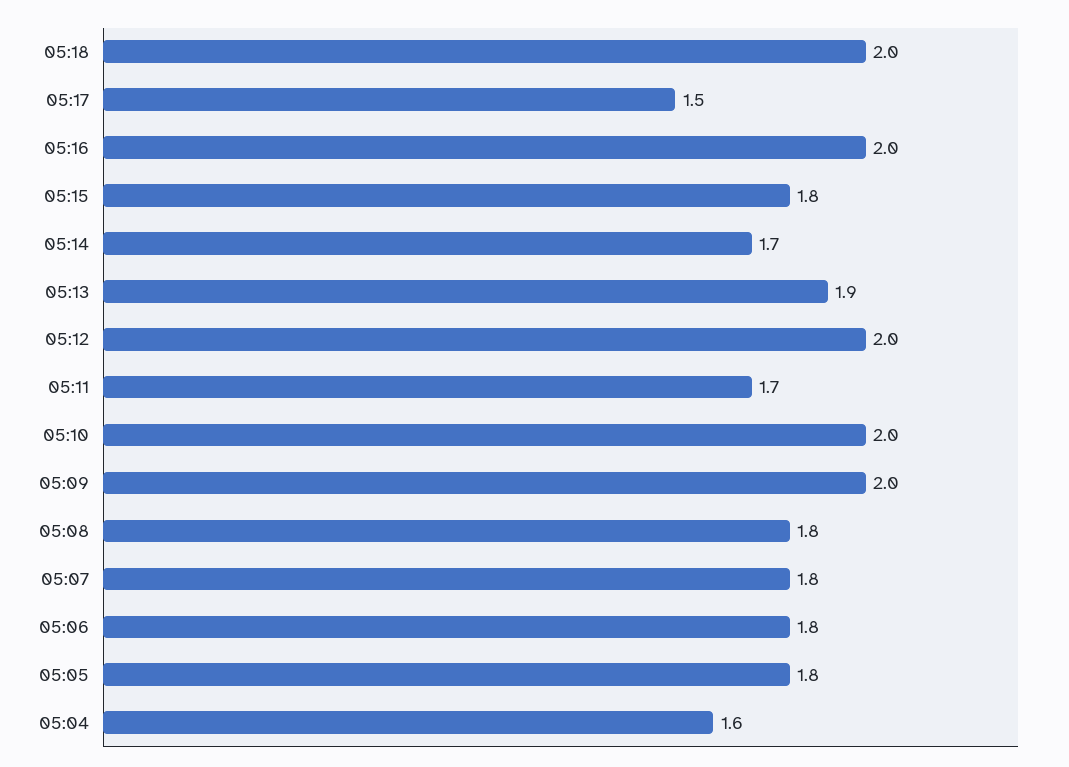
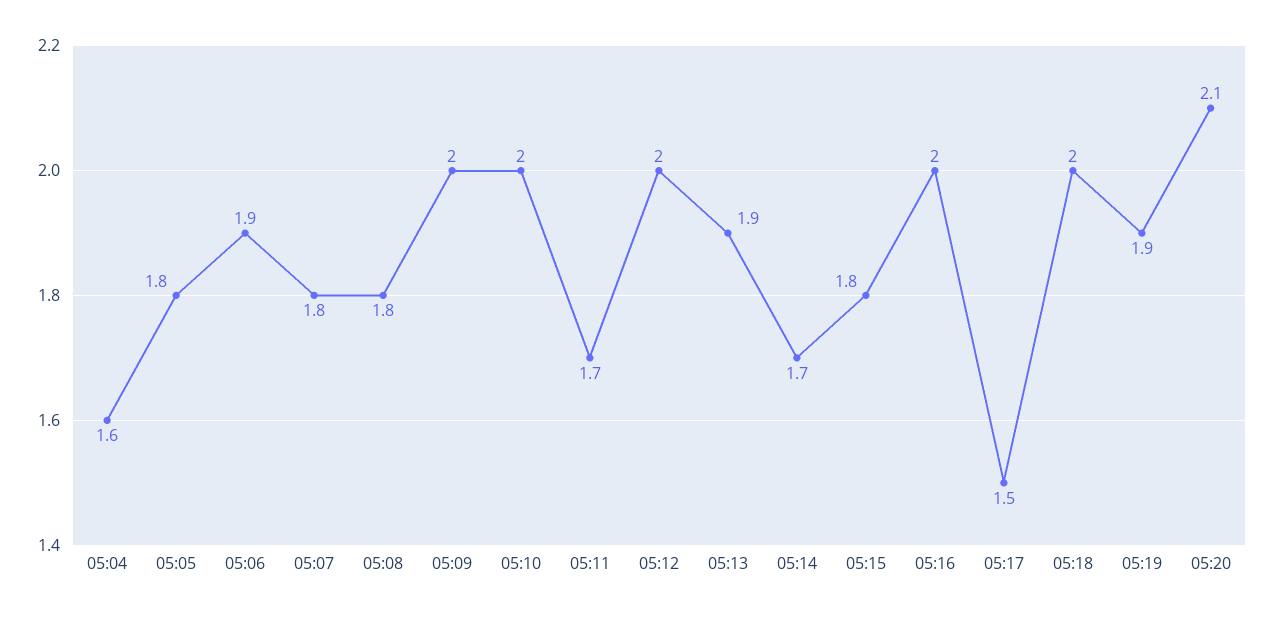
05:06: 1.8 -> 1.9
05:19: none -> 1.9
05:20: none -> 2.1

